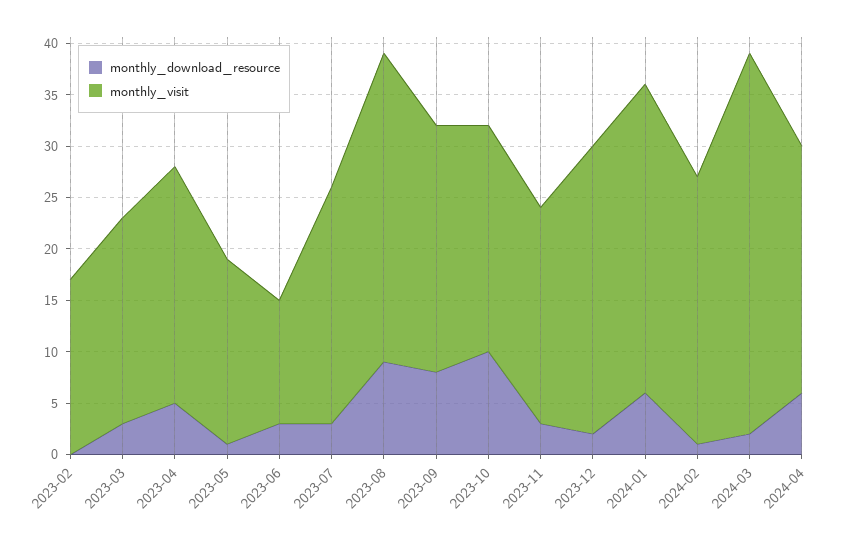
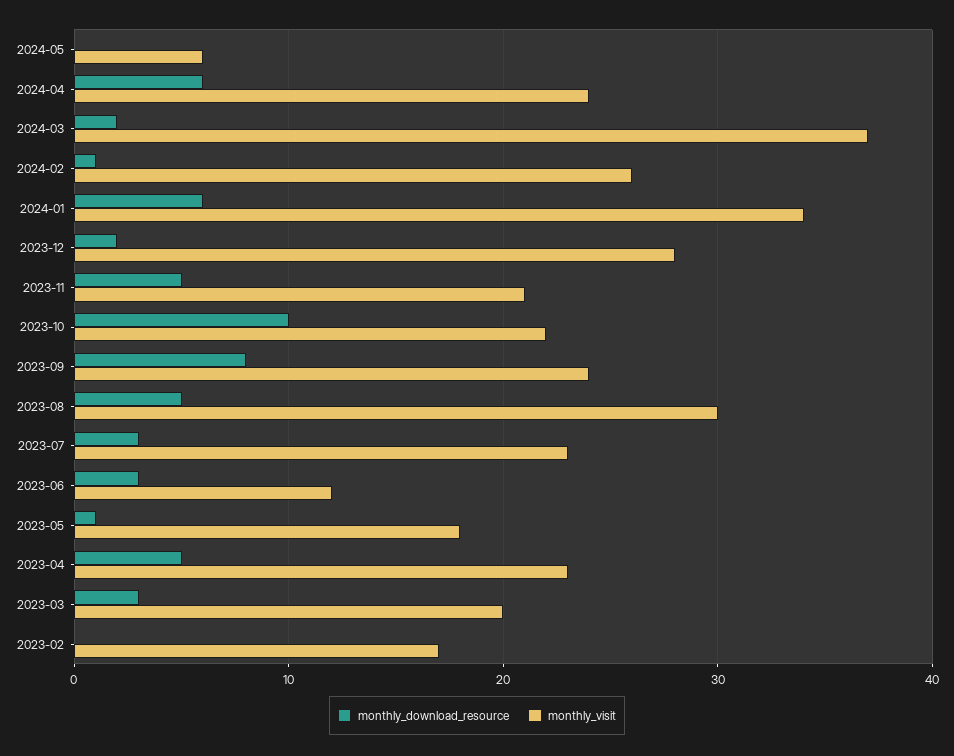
monthly_download_resource, 2023-08: 9 -> 5
monthly_download_resource, 2023-11: 3 -> 5
monthly_visit, 2024-01: 30 -> 34
monthly_download_resource, 2024-05: none -> 0
monthly_visit, 2024-05: none -> 6

